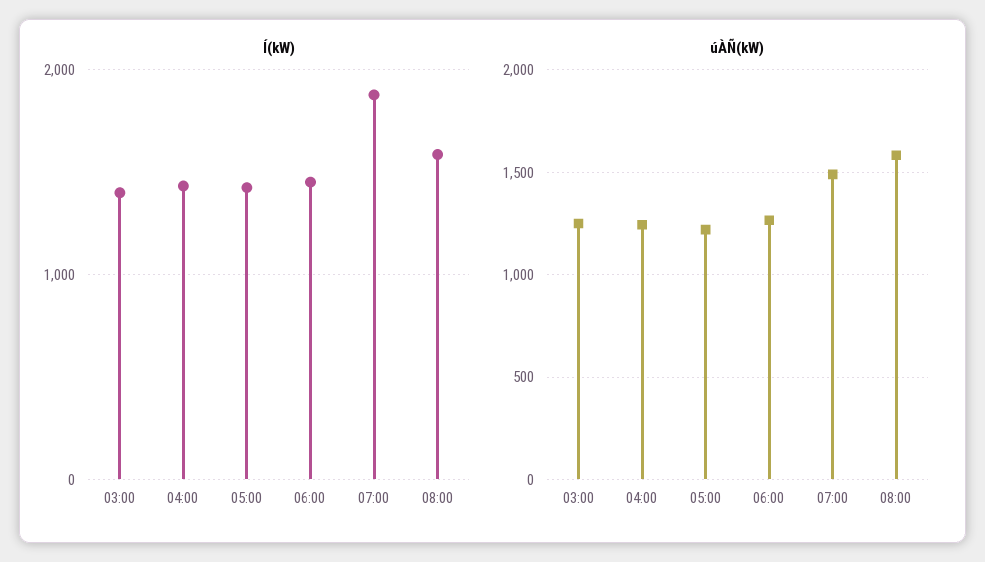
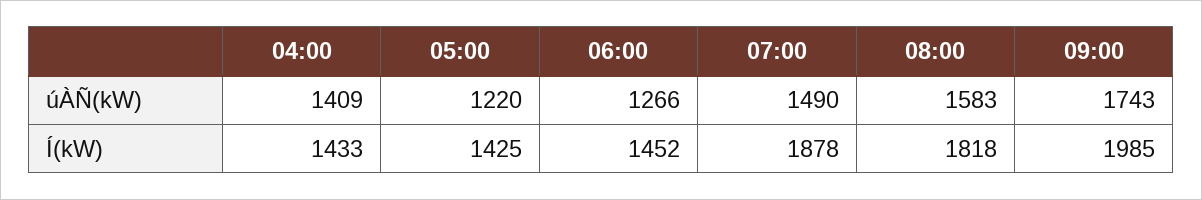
Í(kW), 03:00: 1400 -> none
Í(kW), 08:00: 1600 -> 1818
úÀÑ(kW), 03:00: 1250 -> none
úÀÑ(kW), 04:00: 1250 -> 1409
úÀÑ(kW), 09:00: none -> 1743
Í(kW), 09:00: none -> 1985

